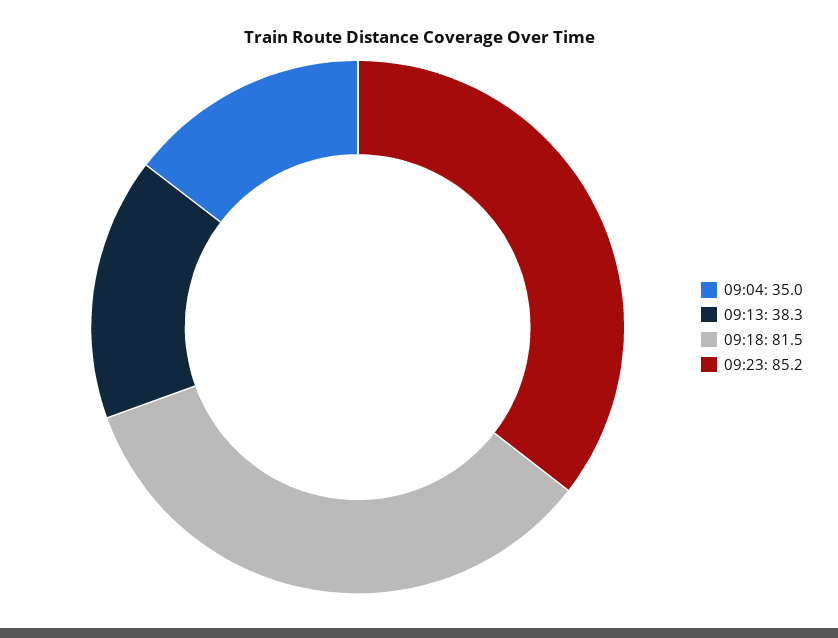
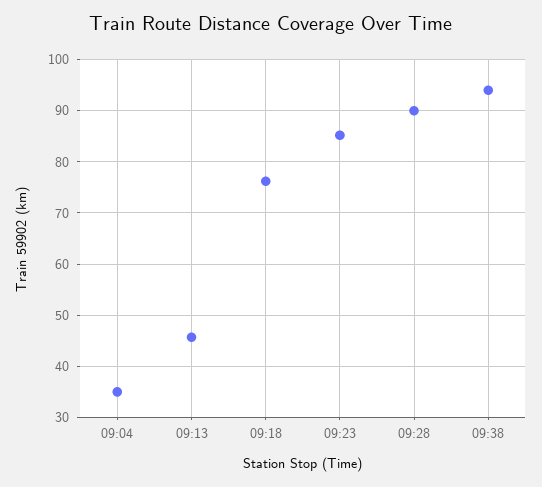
09:13: 38.3 -> 46
09:18: 81.5 -> 76
09:28: none -> 90
09:38: none -> 94

